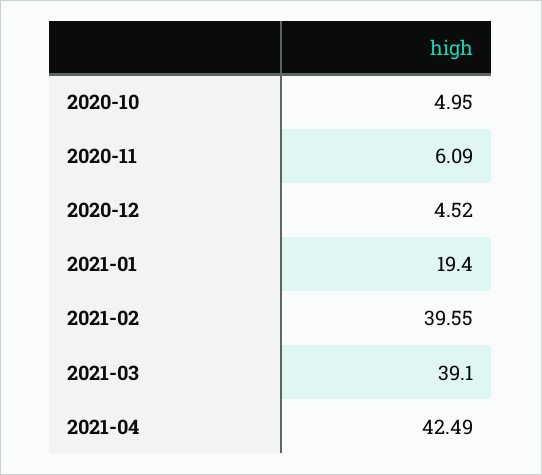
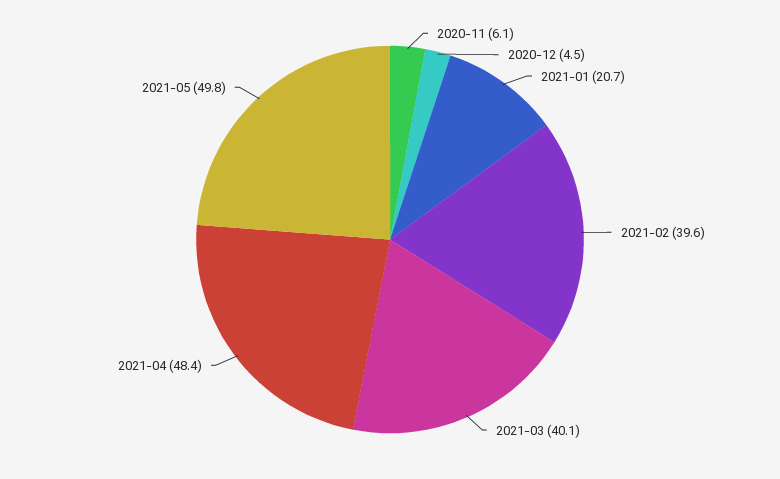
2020-10: 4.95 -> none
2021-01: 19.4 -> 20.7
2021-03: 39.1 -> 40.1
2021-04: 42.49 -> 48.4
2021-05: none -> 49.8

